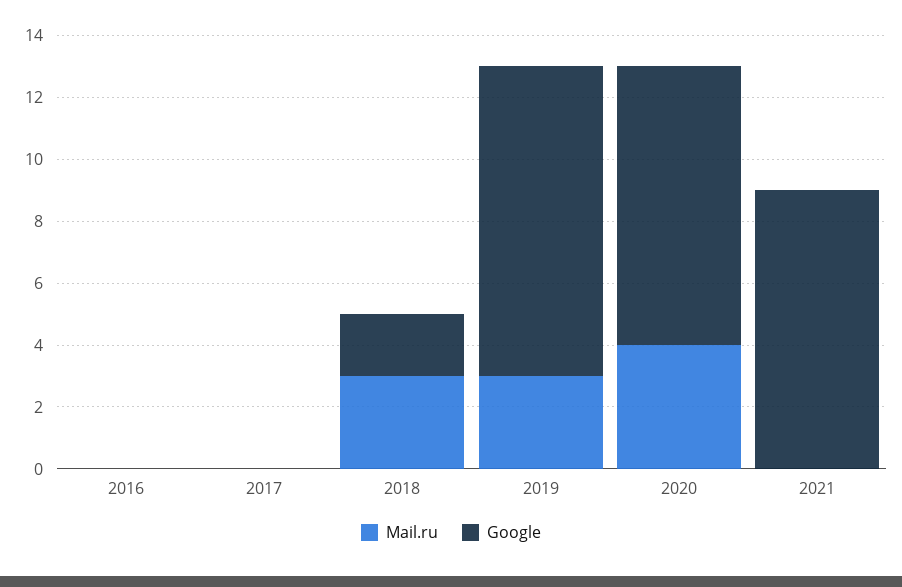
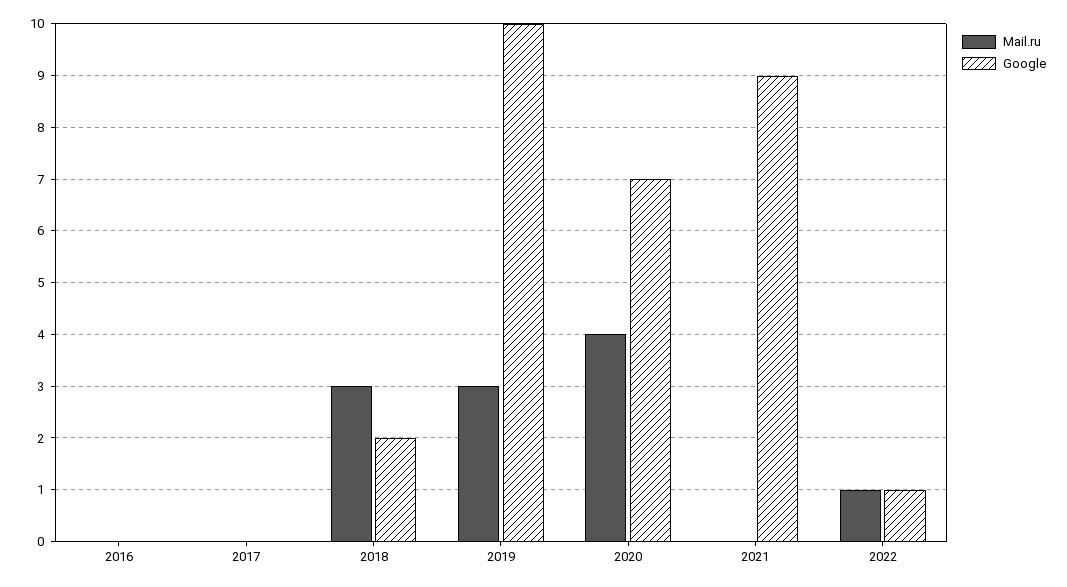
Google, 2020: 9 -> 7
Mail.ru, 2022: none -> 1
Google, 2022: none -> 1

